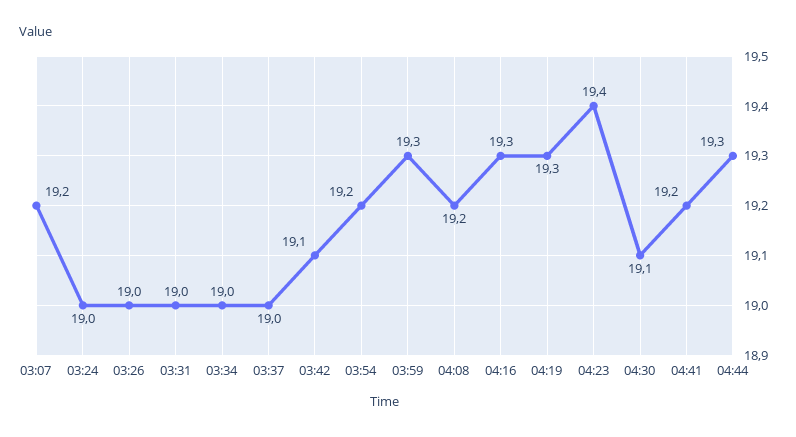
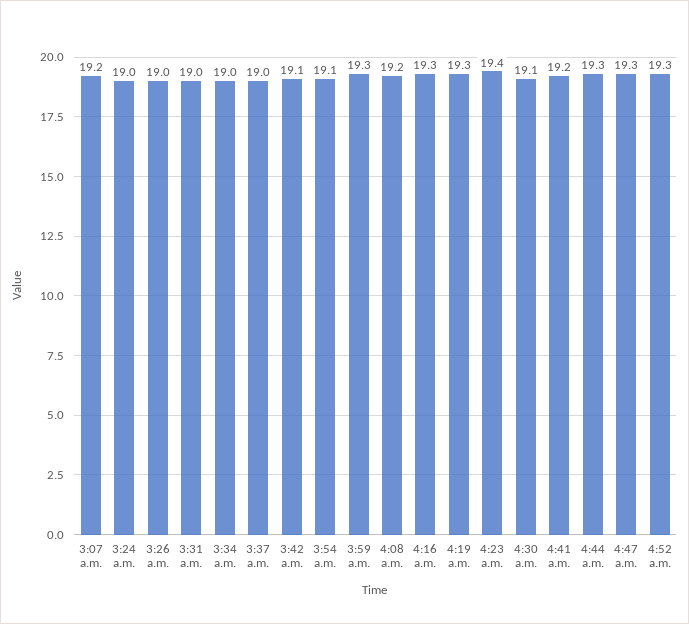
03:54: 19.2 -> 19.1
4:47 a.m.: none -> 19.3
4:52 a.m.: none -> 19.3

